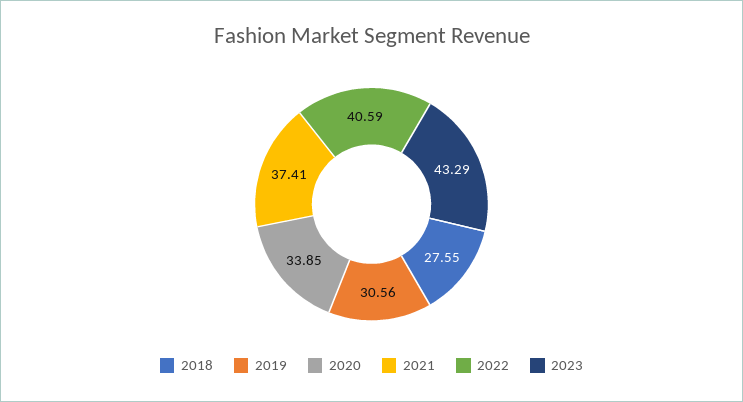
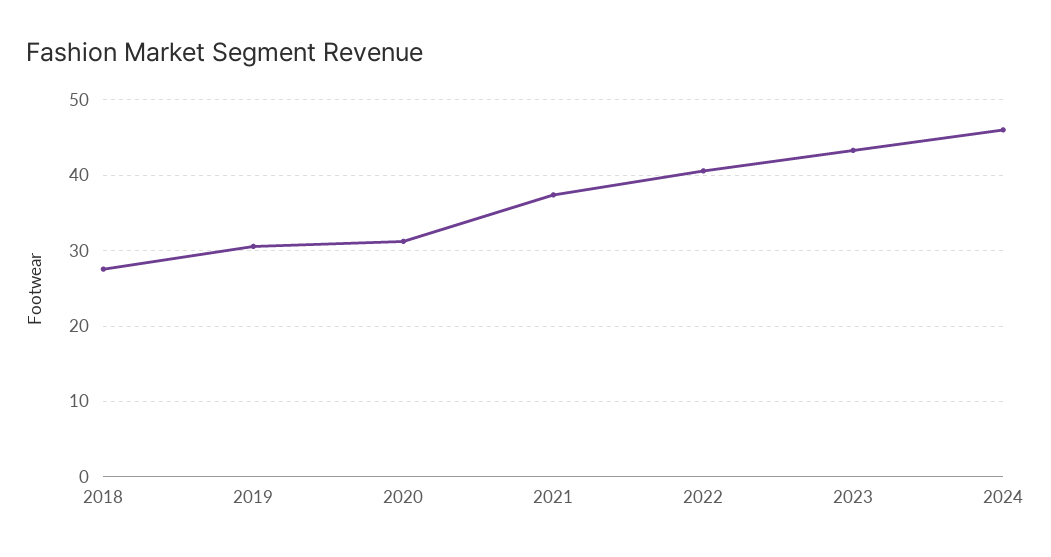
2020: 33.85 -> 31
2024: none -> 46

